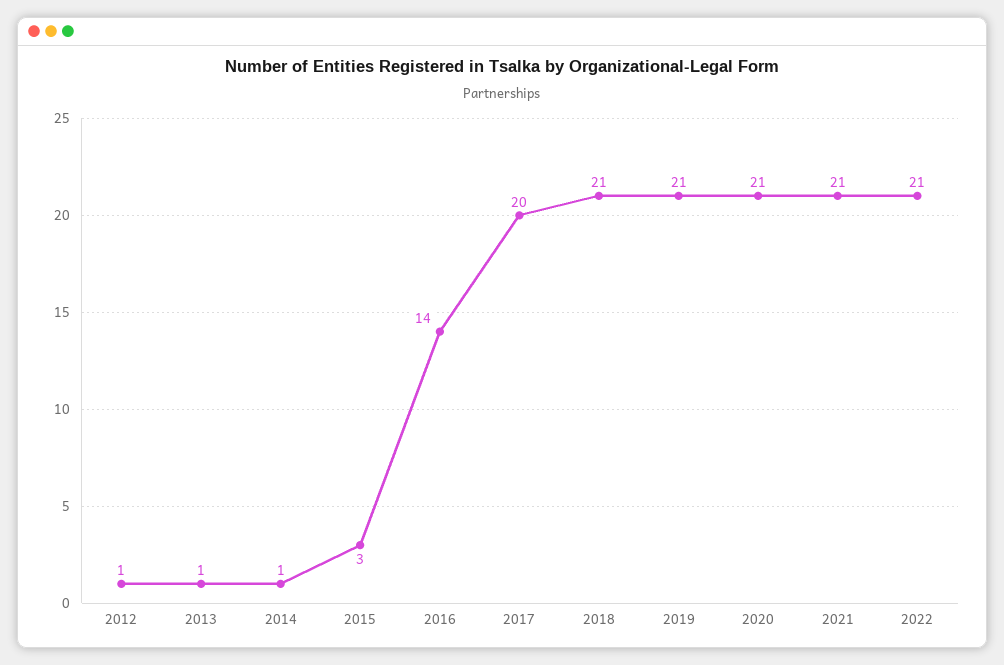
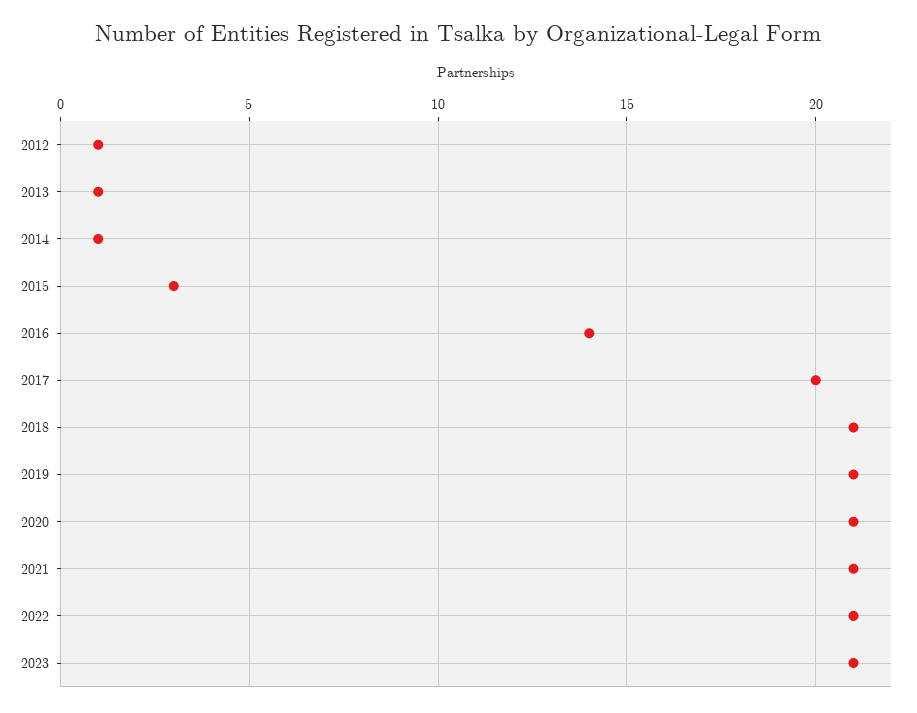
2023: none -> 21

